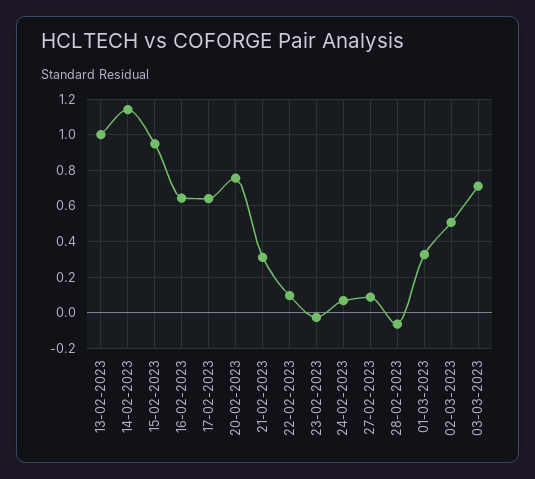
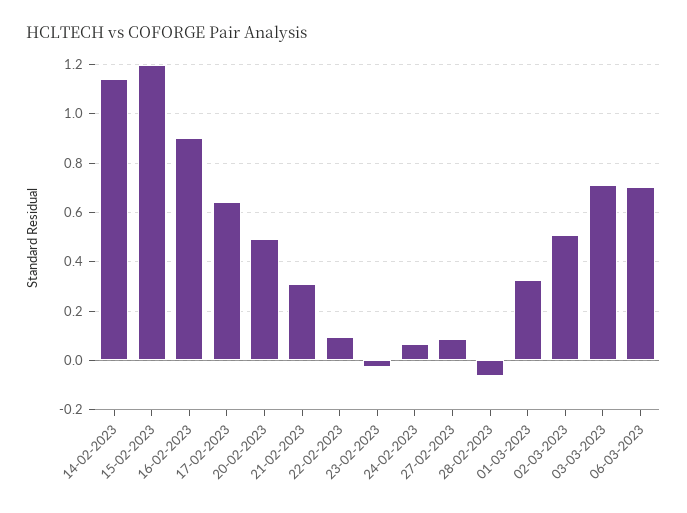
13-02-2023: 1 -> none
15-02-2023: 0.95 -> 1.2
16-02-2023: 0.65 -> 0.9
20-02-2023: 0.75 -> 0.5
06-03-2023: none -> 0.7

